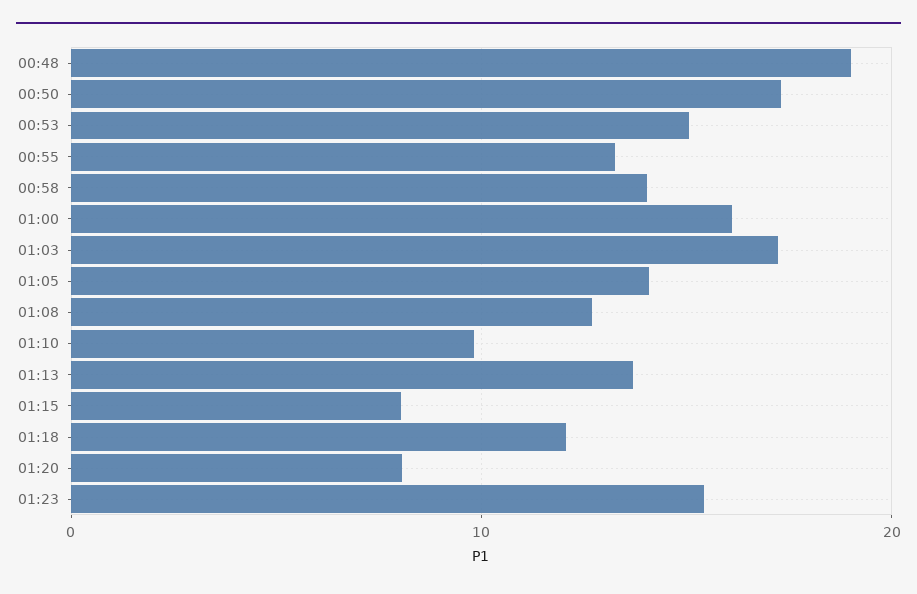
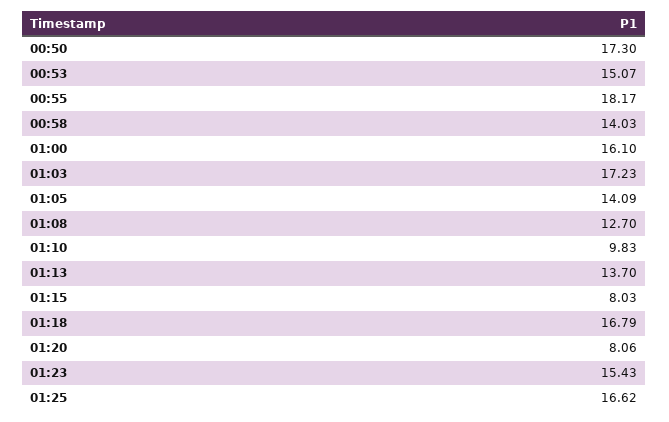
00:48: 19 -> none
00:55: 13 -> 18.17
01:18: 12 -> 16.79
01:25: none -> 16.62

